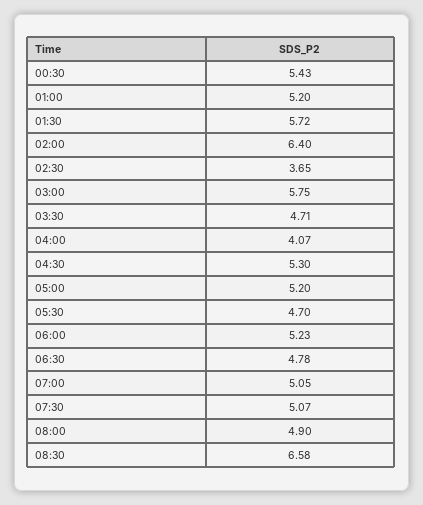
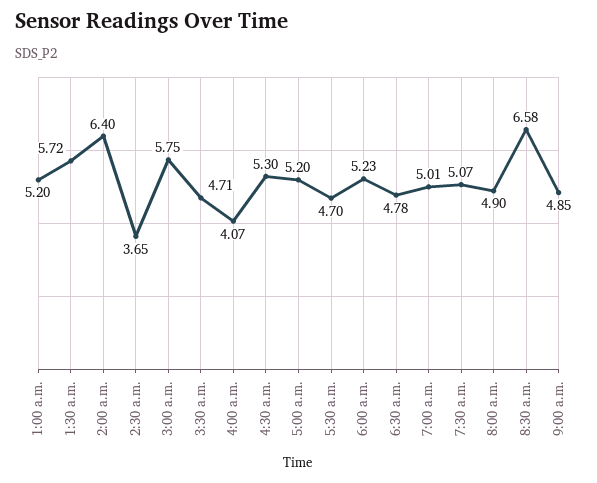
00:30: 5.43 -> none
07:00: 5.05 -> 5.01
9:00 a.m.: none -> 4.85

